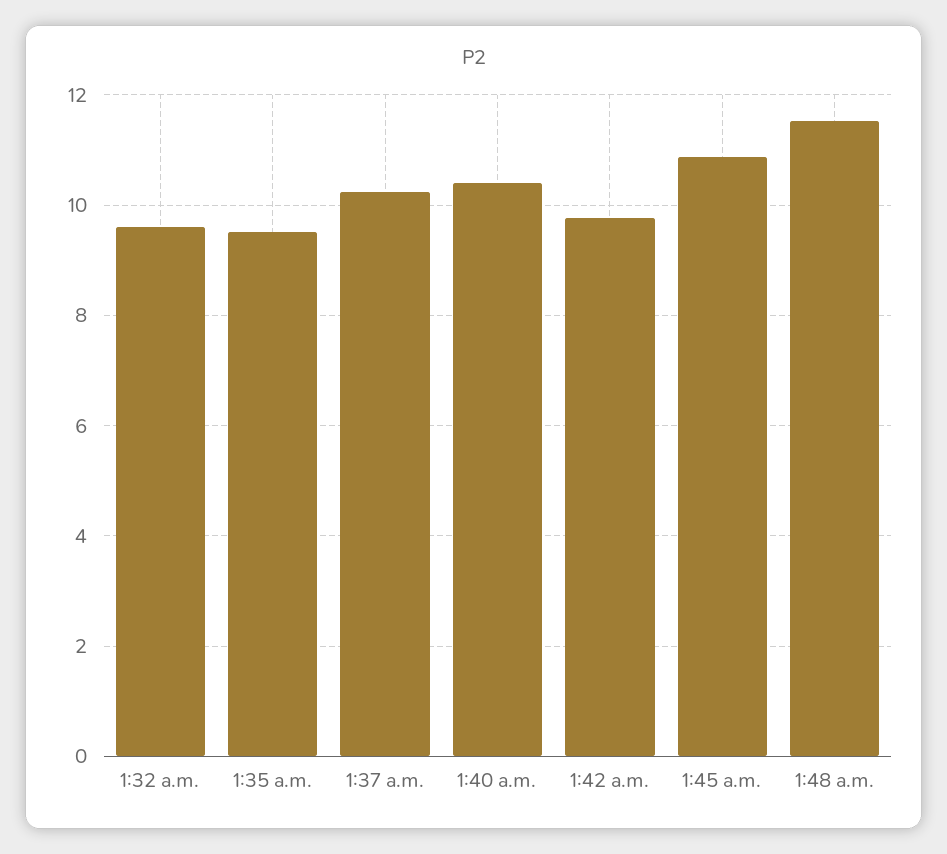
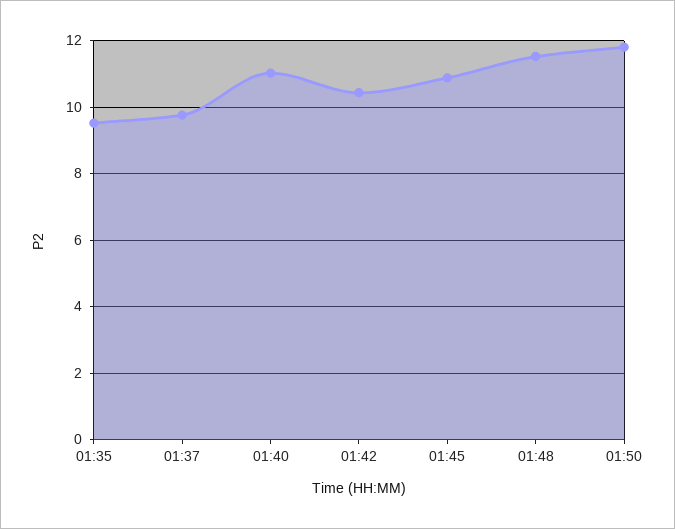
1:32 a.m.: 9.6 -> none
1:37 a.m.: 10.2 -> 9.8
1:40 a.m.: 10.4 -> 11
1:42 a.m.: 9.8 -> 10.4
01:50: none -> 11.8

